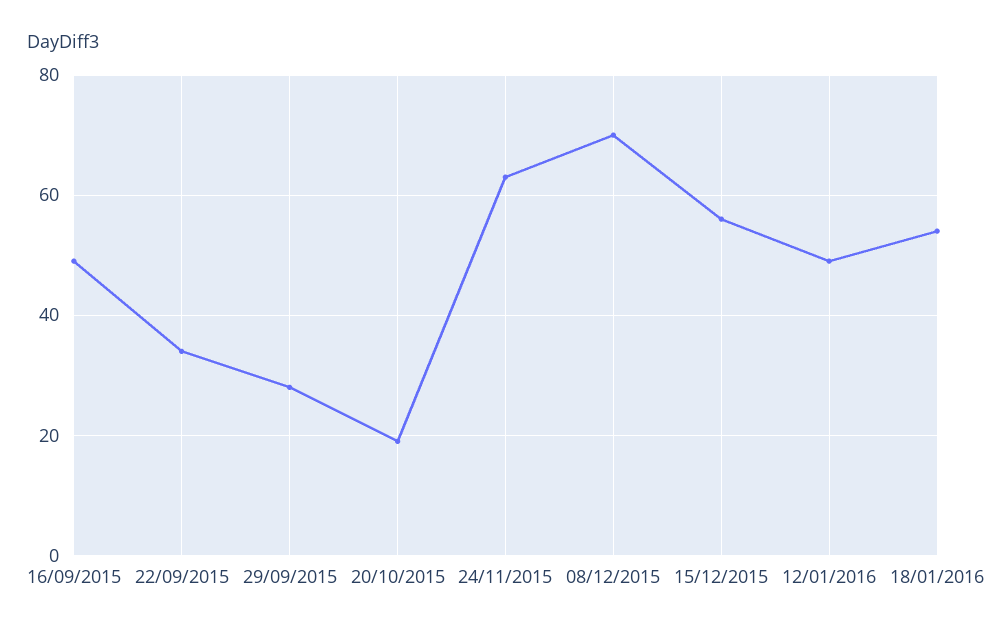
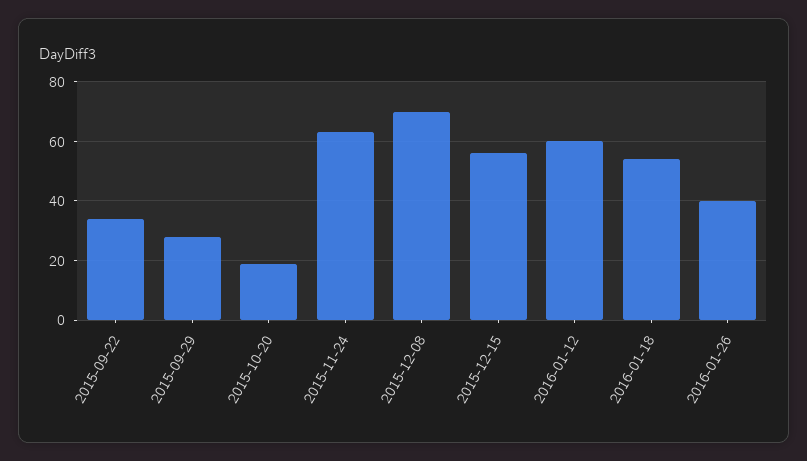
16/09/2015: 50 -> none
12/01/2016: 50 -> 60
2016-01-26: none -> 40

